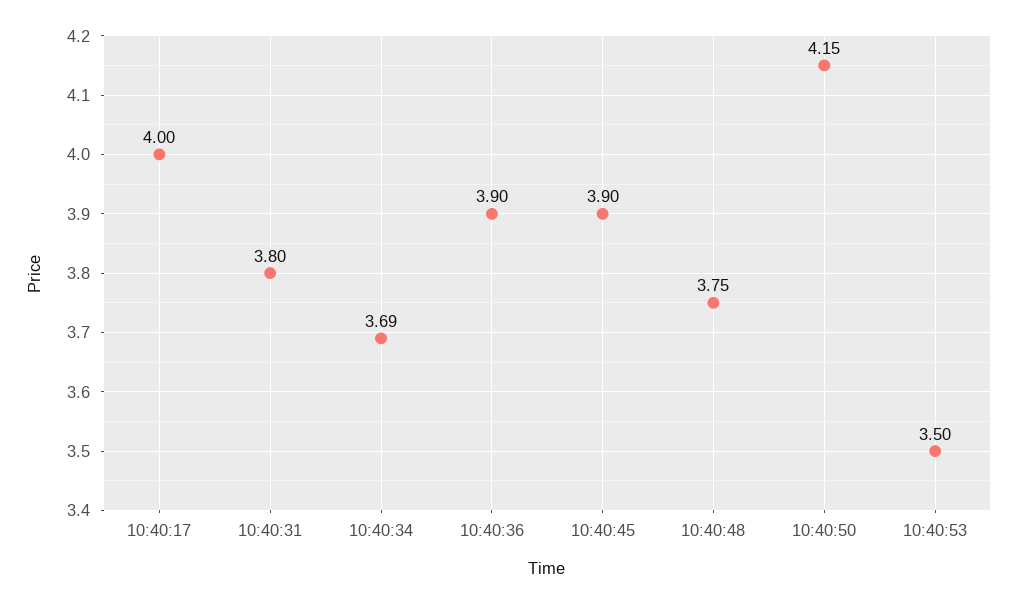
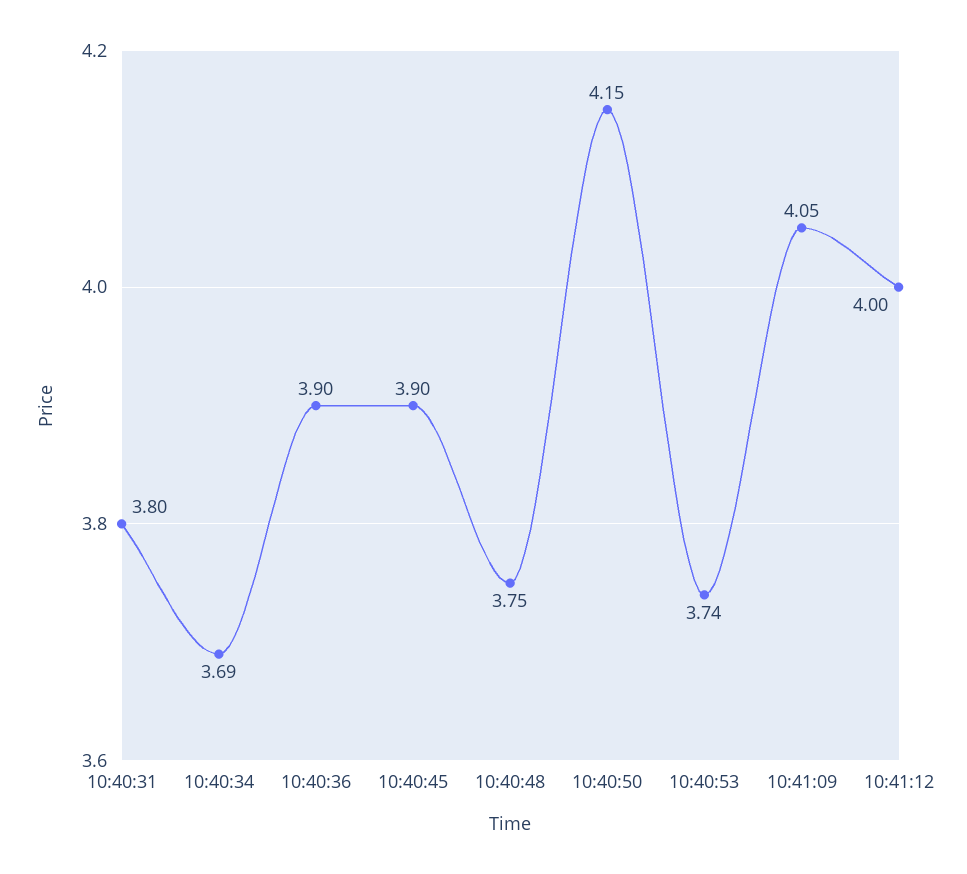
10:40:17: 4 -> none
10:40:53: 3.5 -> 3.74
10:41:09: none -> 4.05
10:41:12: none -> 4

